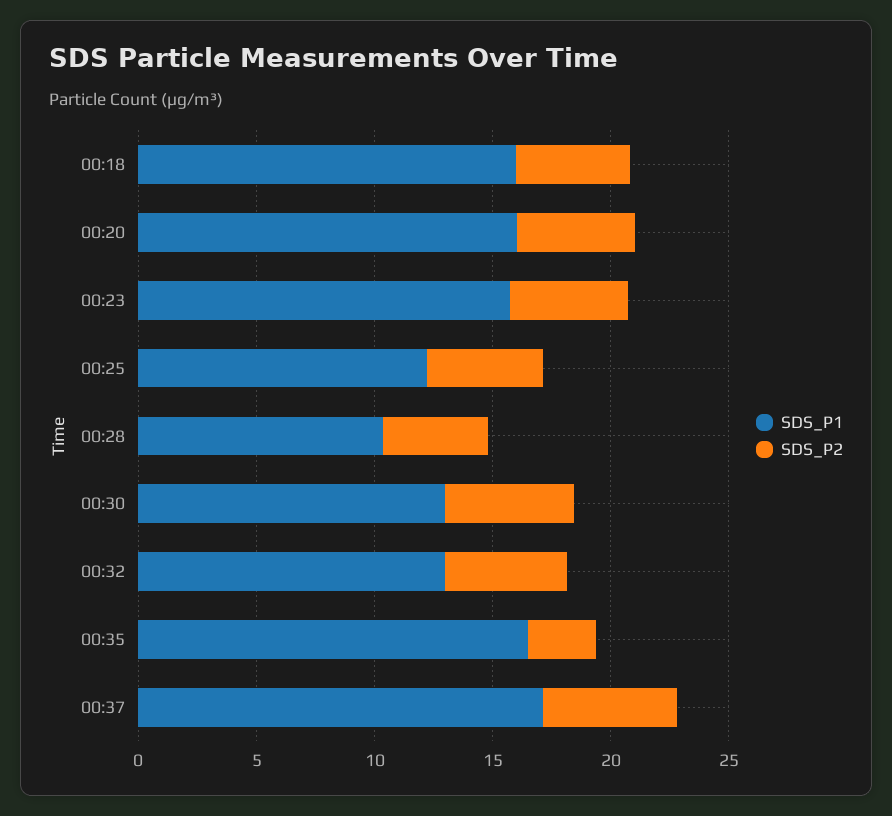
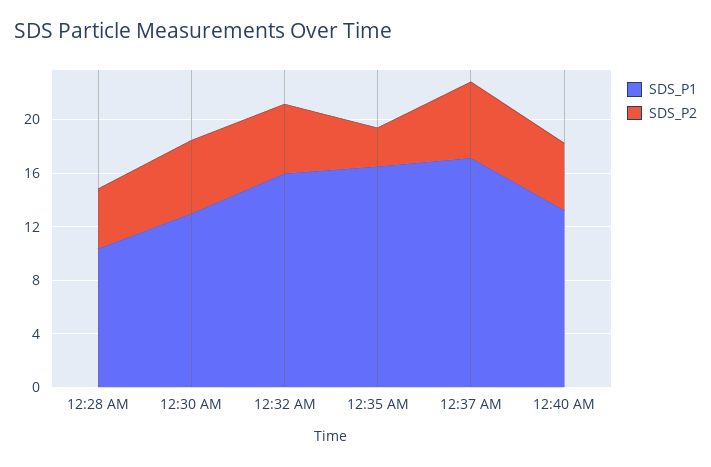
SDS_P1, 00:18: 16 -> none
SDS_P2, 00:18: 5 -> none
SDS_P1, 00:20: 16 -> none
SDS_P2, 00:20: 5 -> none
SDS_P1, 00:23: 16 -> none
SDS_P2, 00:23: 5 -> none
SDS_P1, 00:25: 12 -> none
SDS_P2, 00:25: 5 -> none
SDS_P1, 00:32: 13 -> 16
SDS_P1, 12:40 AM: none -> 13
SDS_P2, 12:40 AM: none -> 5

